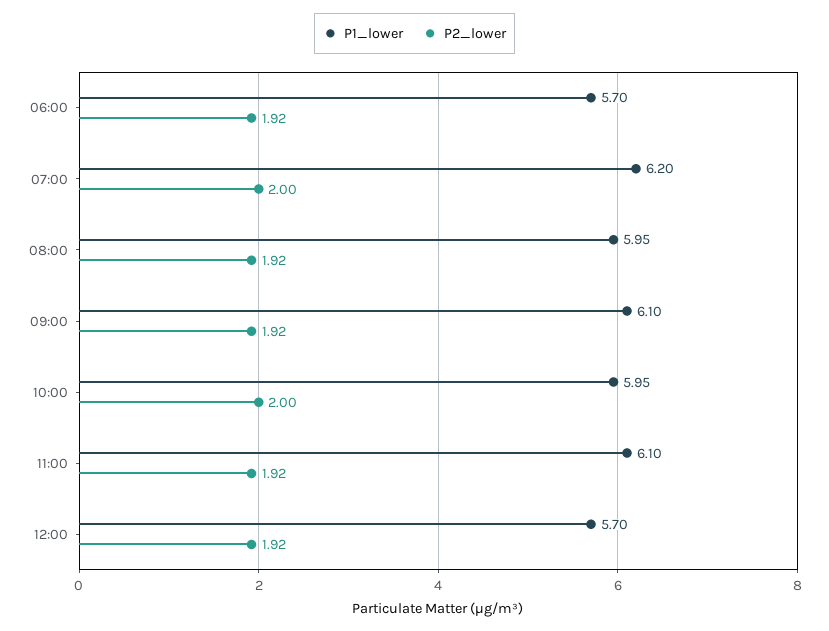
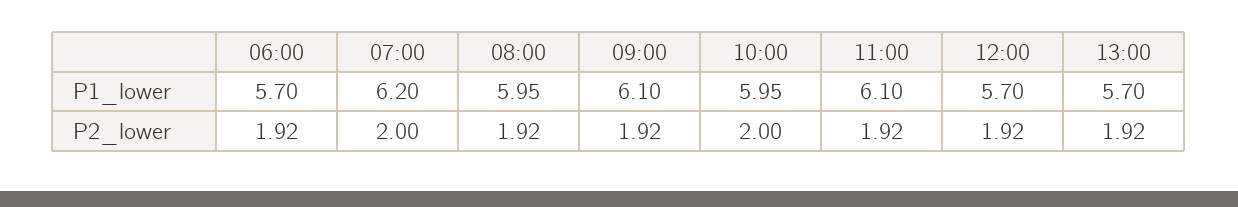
P1_lower, 13:00: none -> 5.7
P2_lower, 13:00: none -> 1.92

